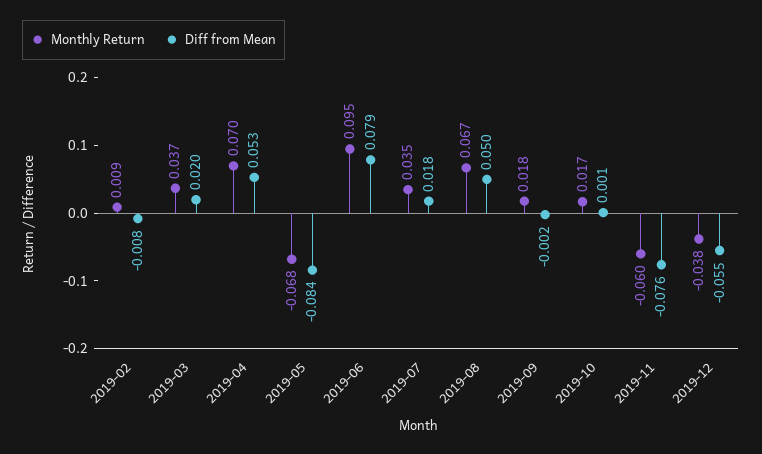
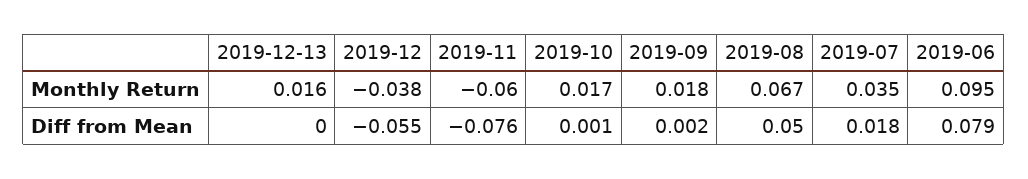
Monthly Return, 2019-02: 0.009 -> none
Diff from Mean, 2019-02: -0.008 -> none
Monthly Return, 2019-03: 0.037 -> none
Diff from Mean, 2019-03: 0.02 -> none
Monthly Return, 2019-04: 0.07 -> none
Diff from Mean, 2019-04: 0.053 -> none
Monthly Return, 2019-05: -0.068 -> none
Diff from Mean, 2019-05: -0.084 -> none
Diff from Mean, 2019-09: -0.002 -> 0.002
Monthly Return, 2019-12-13: none -> 0.016
Diff from Mean, 2019-12-13: none -> 0

